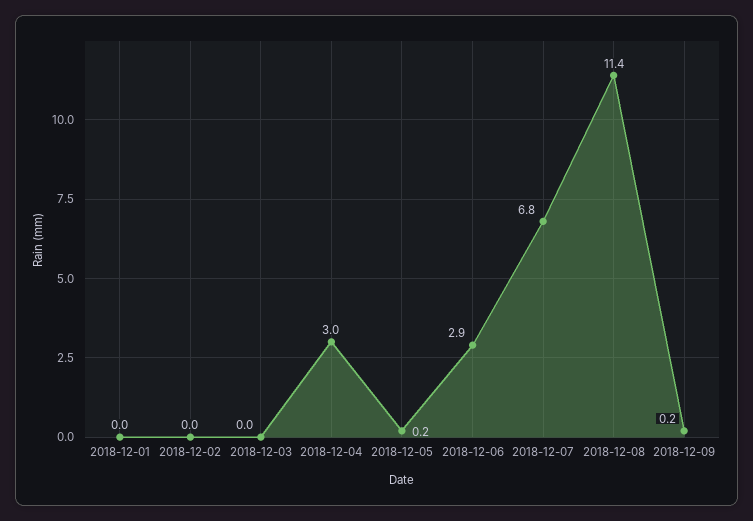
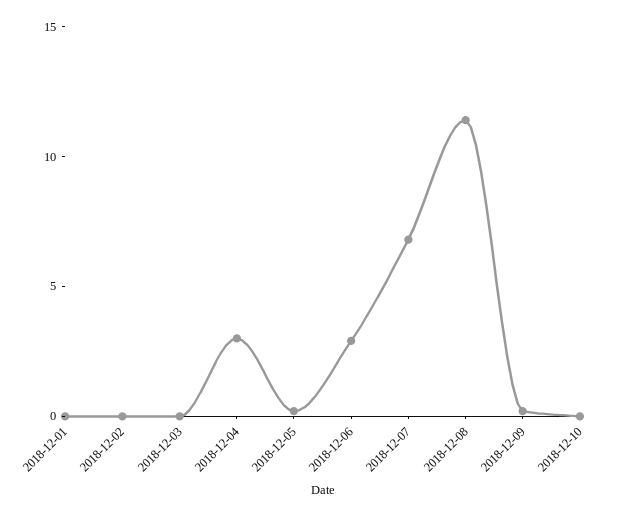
2018-12-10: none -> 0

